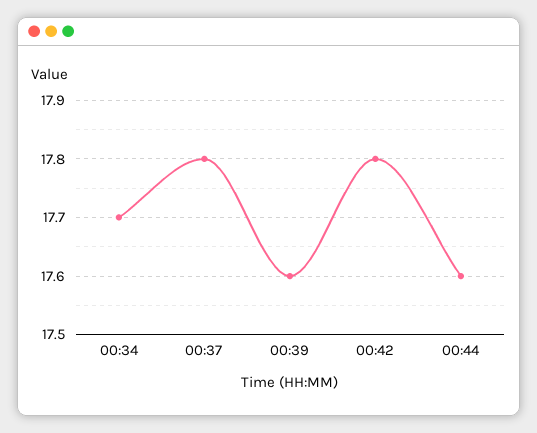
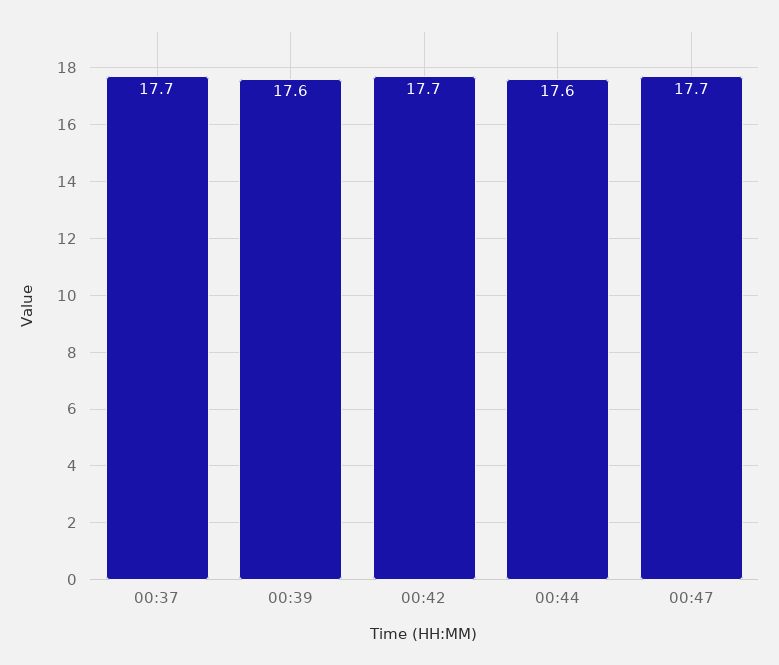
00:34: 17.7 -> none
00:37: 17.8 -> 17.7
00:42: 17.8 -> 17.7
00:47: none -> 17.7

